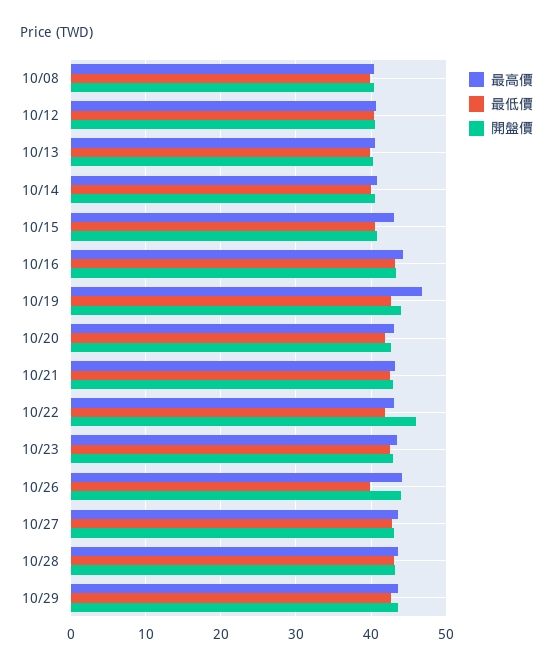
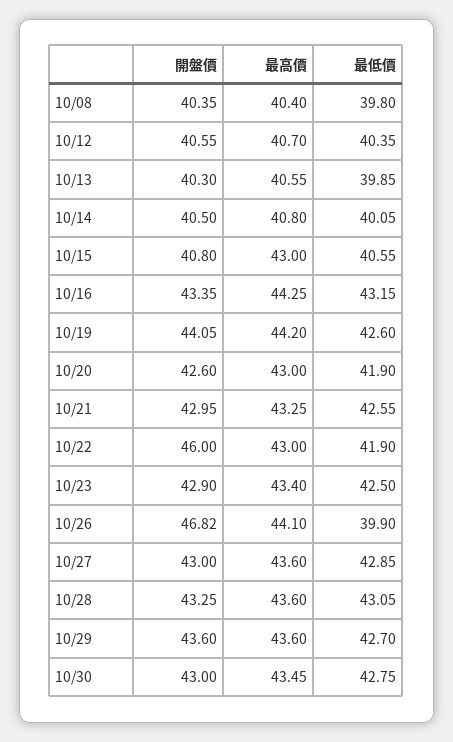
最高價, 10/19: 47 -> 44.2
開盤價, 10/26: 44 -> 46.82
開盤價, 10/30: none -> 43
最高價, 10/30: none -> 43.45
最低價, 10/30: none -> 42.75

